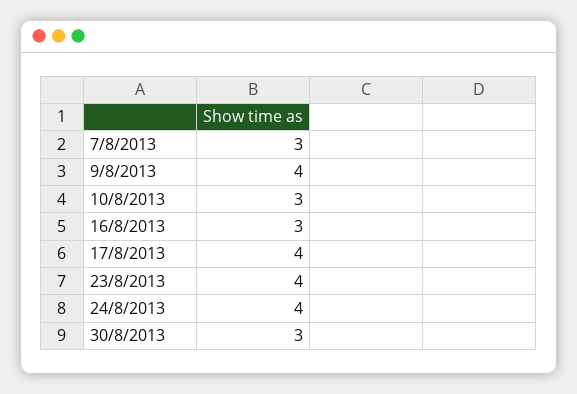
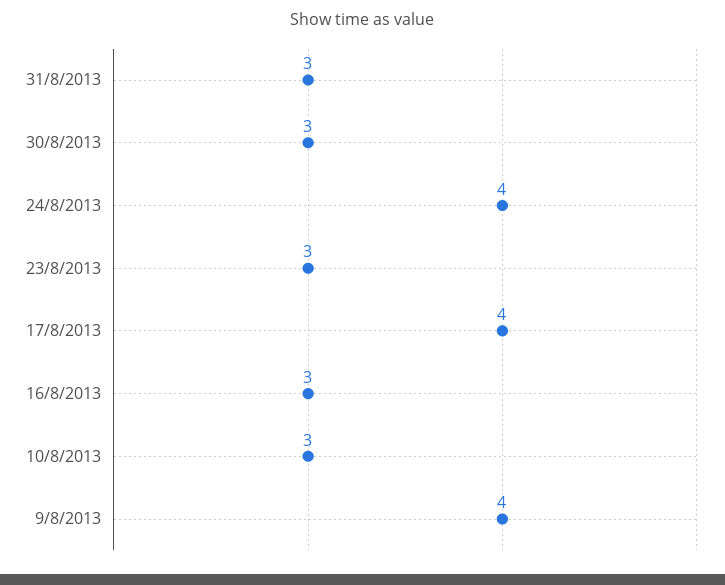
7/8/2013: 3 -> none
23/8/2013: 4 -> 3
31/8/2013: none -> 3

